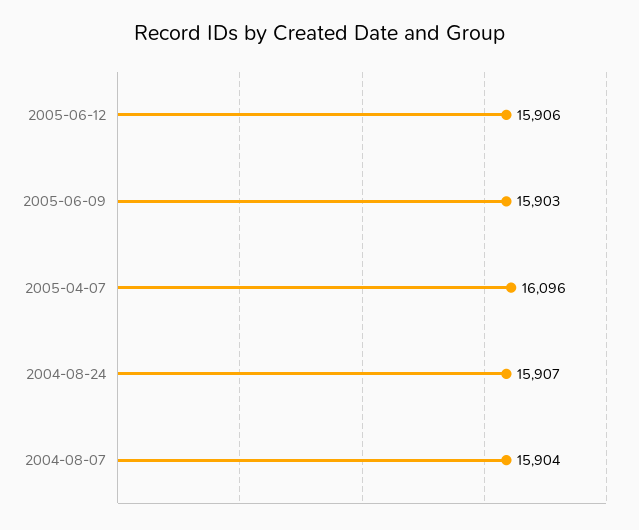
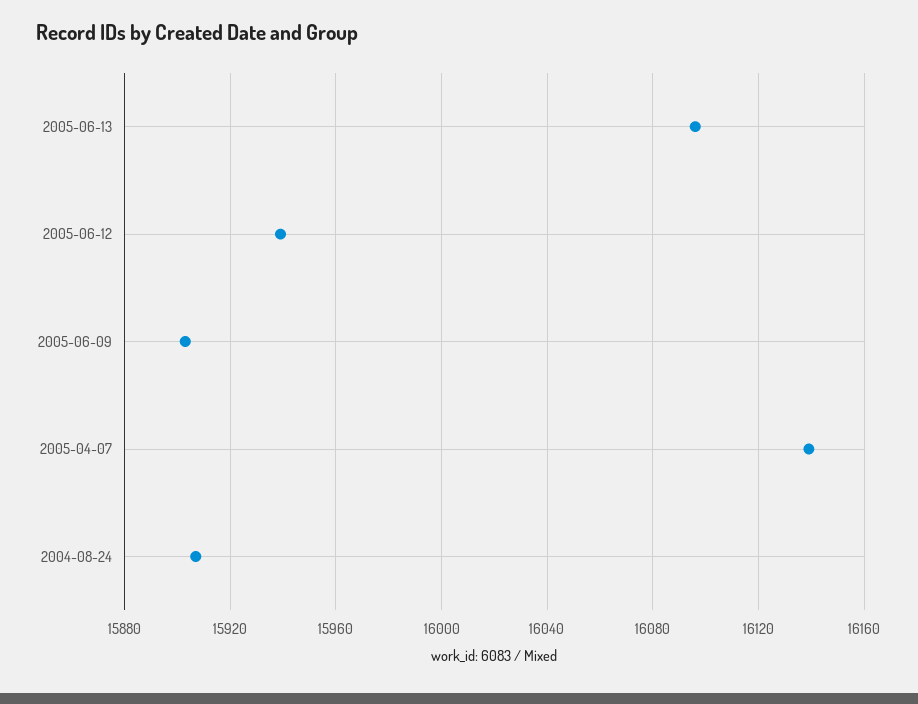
2005-06-12: 15906 -> 15940
2005-04-07: 16096 -> 16140
2004-08-07: 15904 -> none
2005-06-13: none -> 16095

